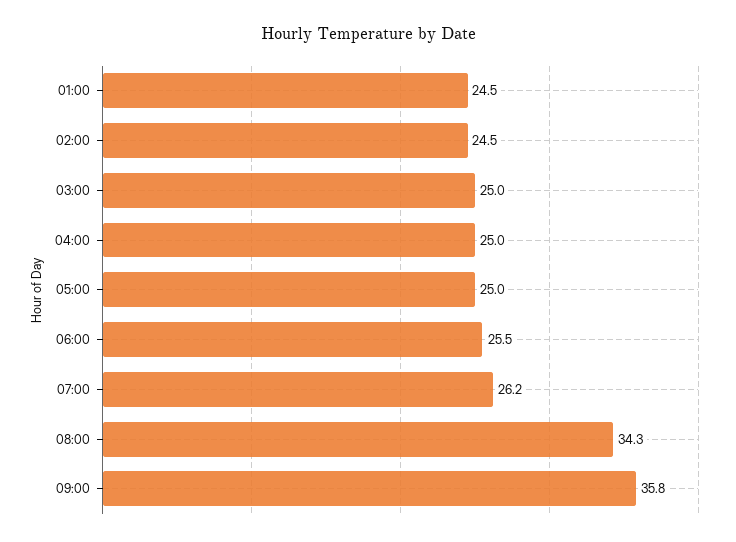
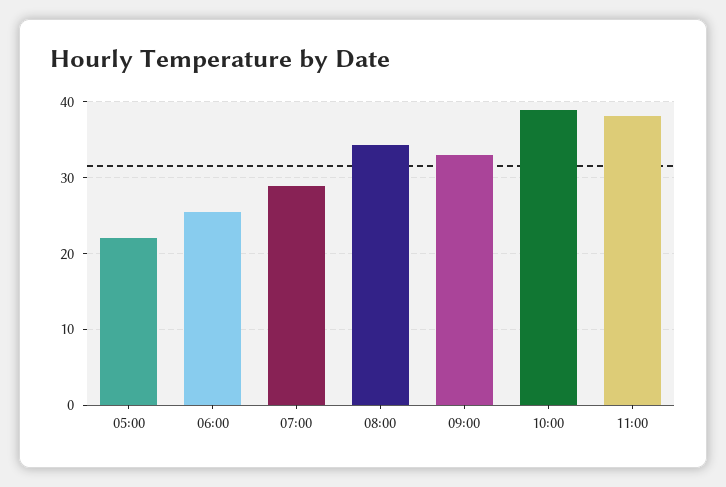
01:00: 24.5 -> none
02:00: 24.5 -> none
03:00: 25 -> none
04:00: 25 -> none
05:00: 25 -> 22
07:00: 26.2 -> 29
09:00: 35.8 -> 33
10:00: none -> 39
11:00: none -> 38

